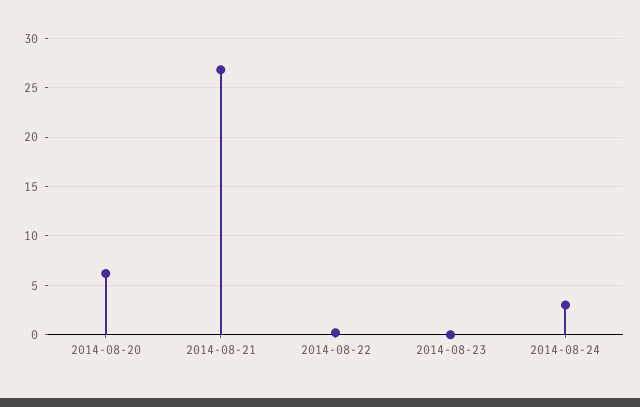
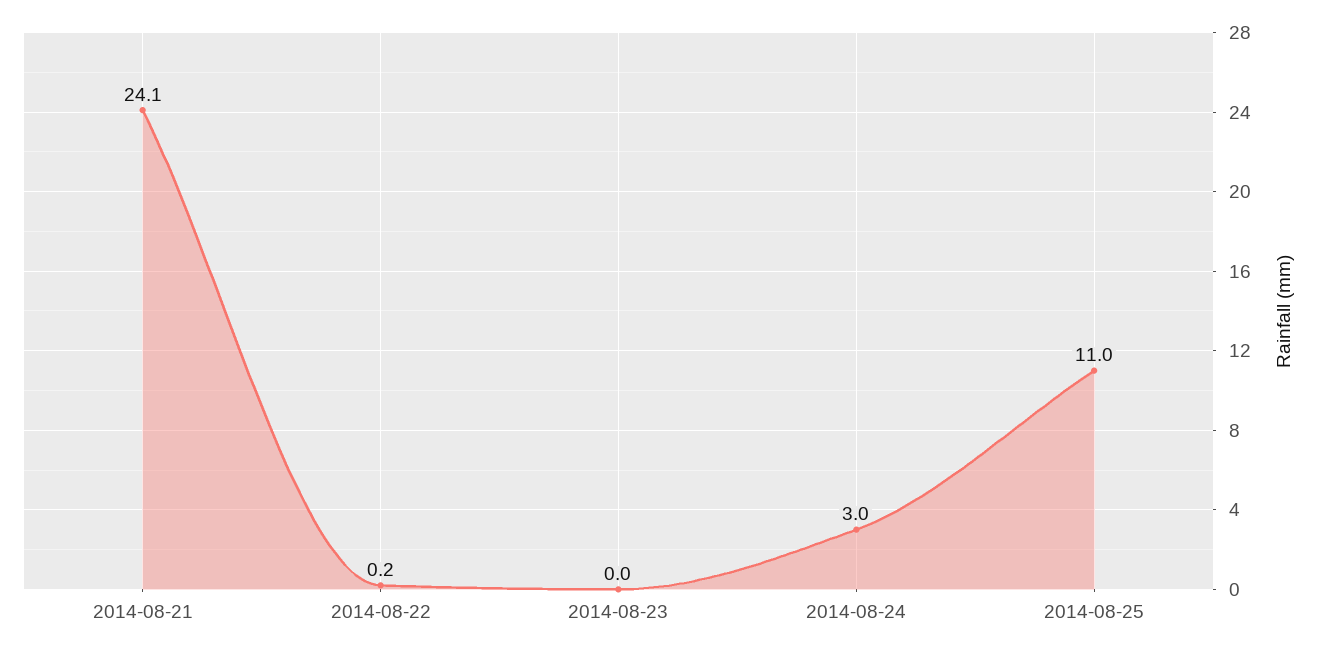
2014-08-20: 6 -> none
2014-08-21: 27 -> 24.1
2014-08-25: none -> 11

